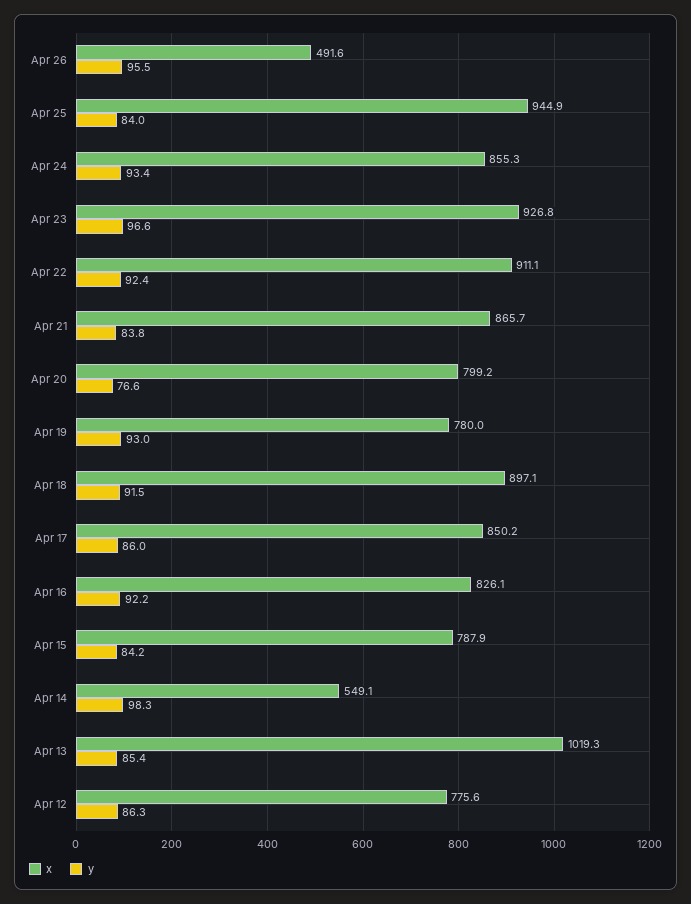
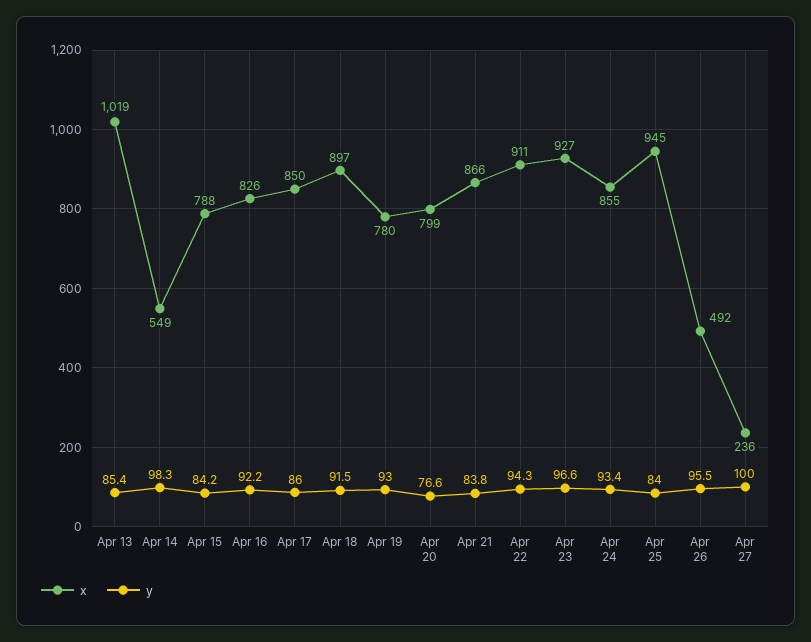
y, Apr 22: 92.4 -> 94.3
x, Apr 12: 775.6 -> none
y, Apr 12: 86.3 -> none
x, Apr 27: none -> 236
y, Apr 27: none -> 100

